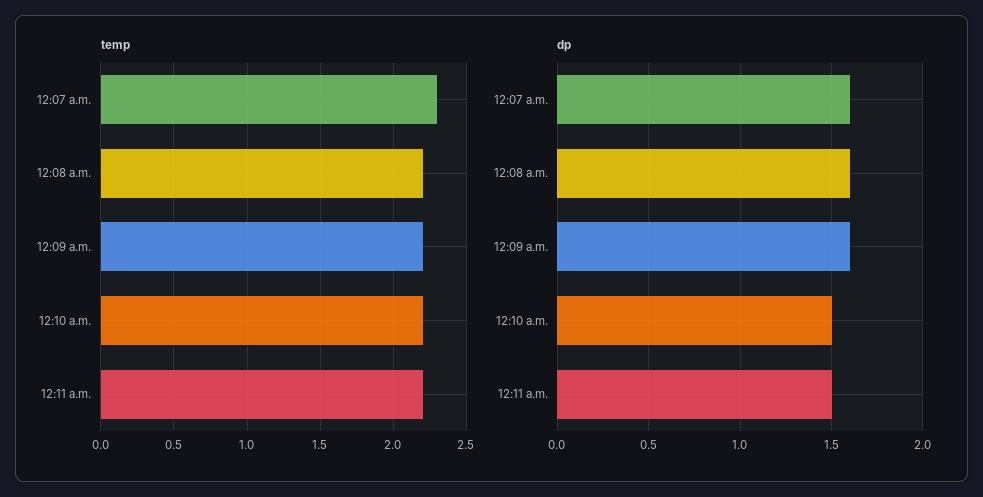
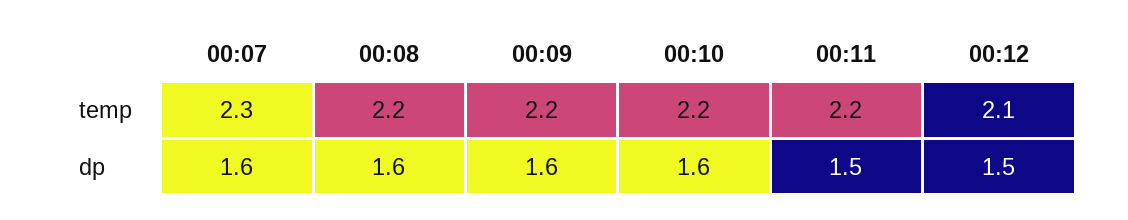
dp, 12:10 a.m.: 1.5 -> 1.6
temp, 00:12: none -> 2.1
dp, 00:12: none -> 1.5

